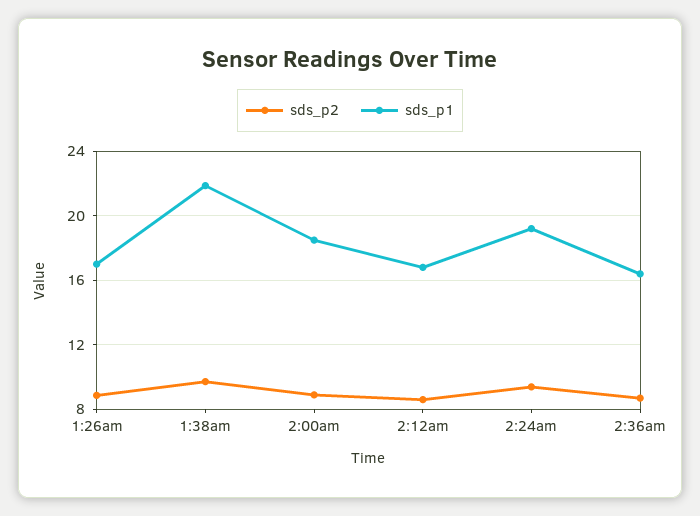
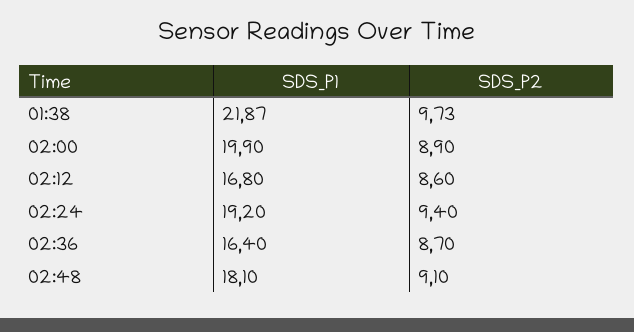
sds_p2, 1:26am: 9 -> none
sds_p1, 1:26am: 17 -> none
sds_p1, 2:00am: 18.5 -> 19.9
sds_p1, 02:48: none -> 18.1
sds_p2, 02:48: none -> 9.1

